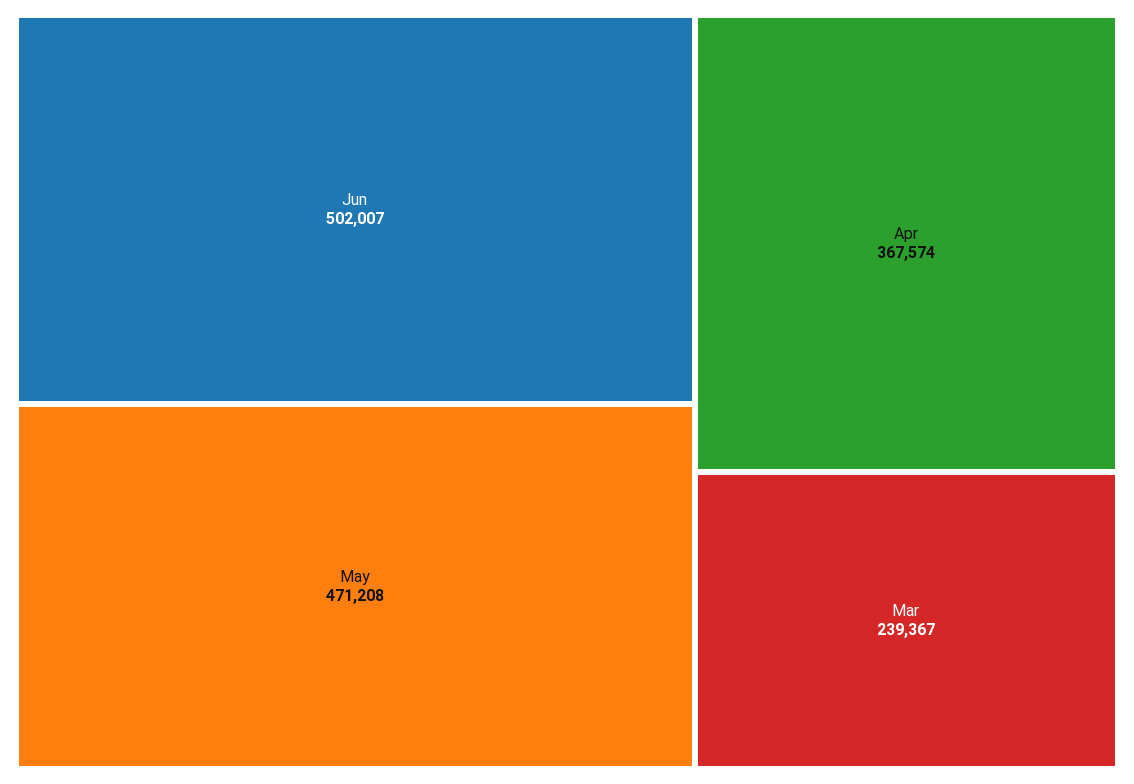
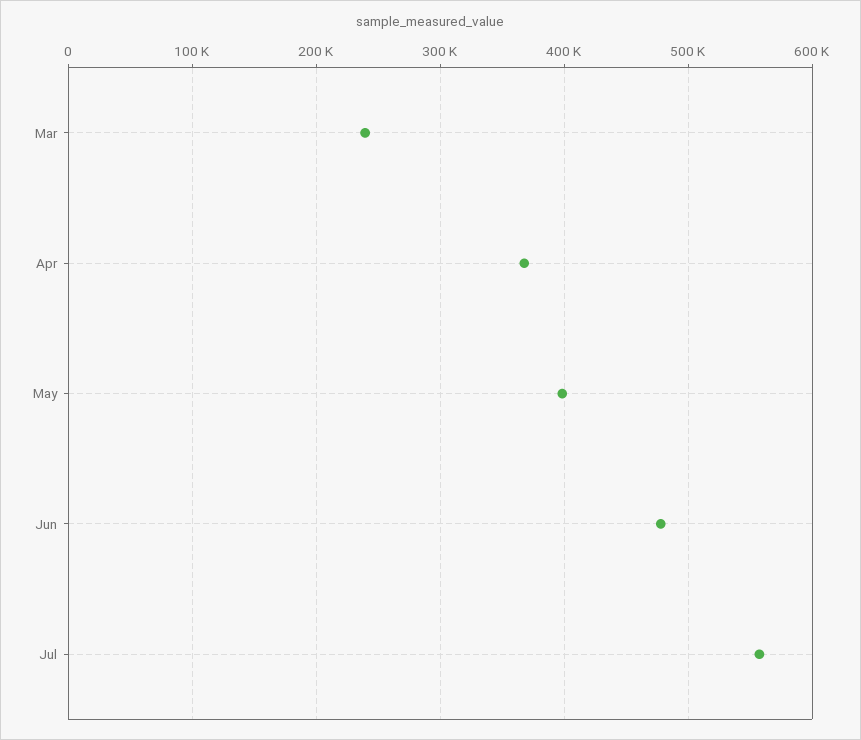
Jun: 502007 -> 480000
May: 471208 -> 400000
Jul: none -> 560000

